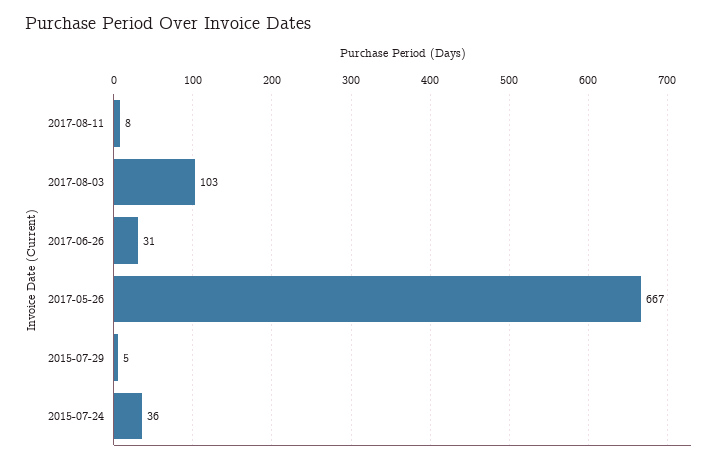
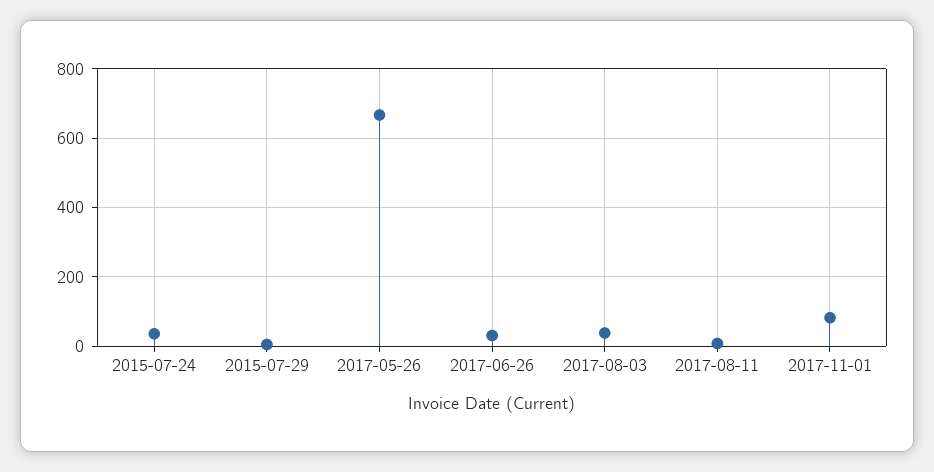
2017-08-03: 103 -> 40
2017-11-01: none -> 80

